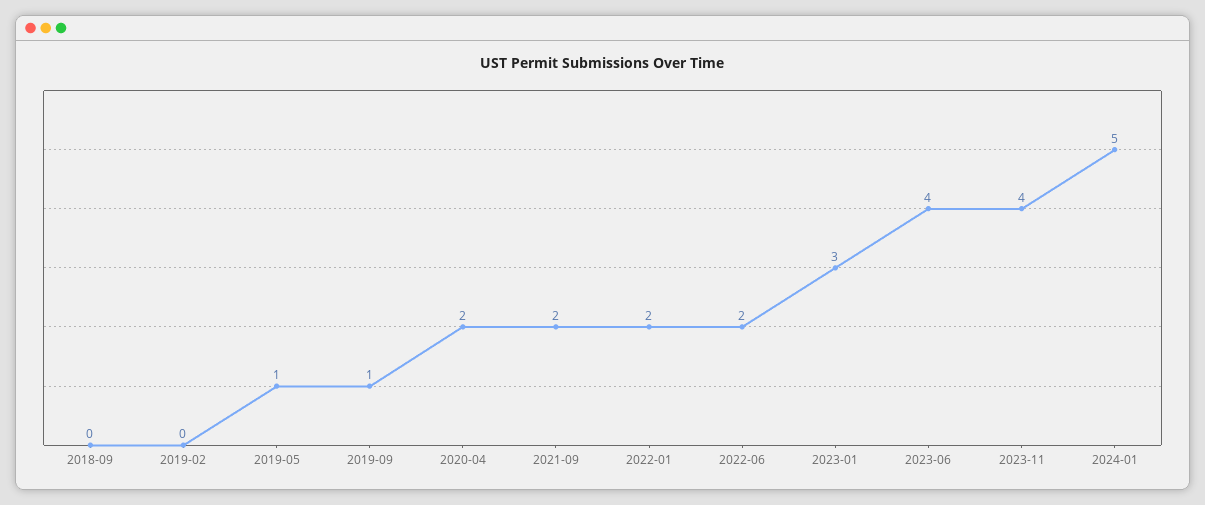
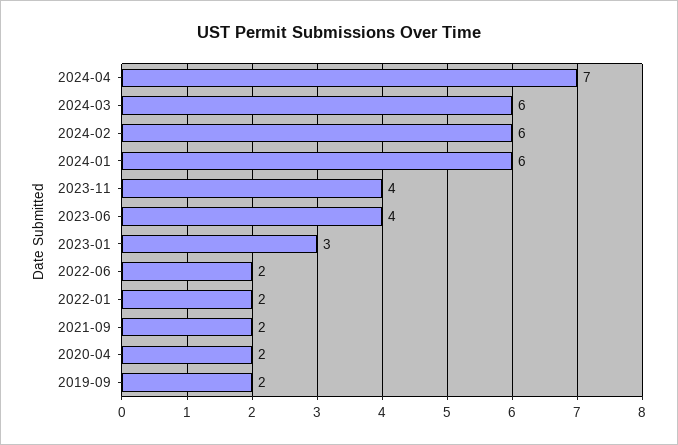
2018-09: 0 -> none
2019-02: 0 -> none
2019-05: 1 -> none
2019-09: 1 -> 2
2024-01: 5 -> 6
2024-04: none -> 7
2024-03: none -> 6
2024-02: none -> 6

